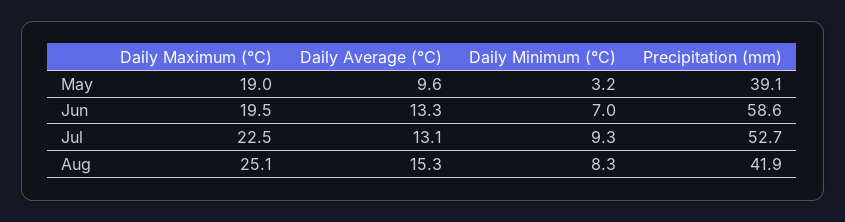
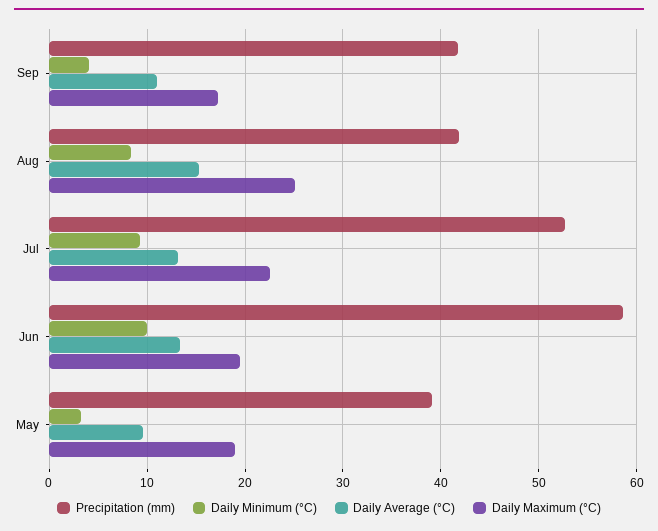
Daily Minimum (°C), Jun: 7 -> 10
Precipitation (mm), Sep: none -> 42
Daily Minimum (°C), Sep: none -> 4
Daily Average (°C), Sep: none -> 11
Daily Maximum (°C), Sep: none -> 17

